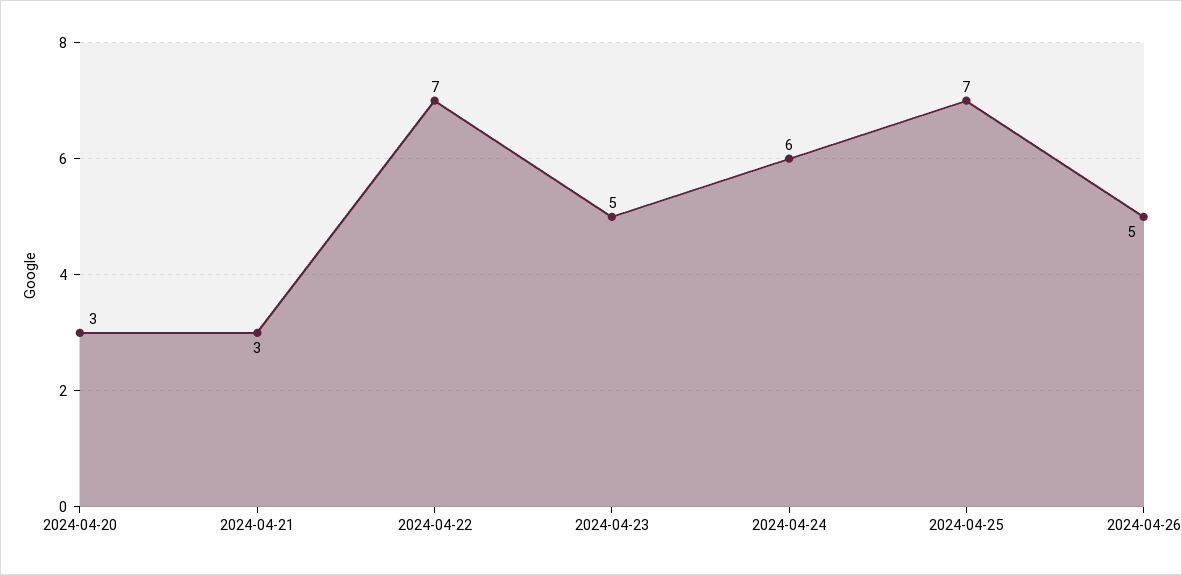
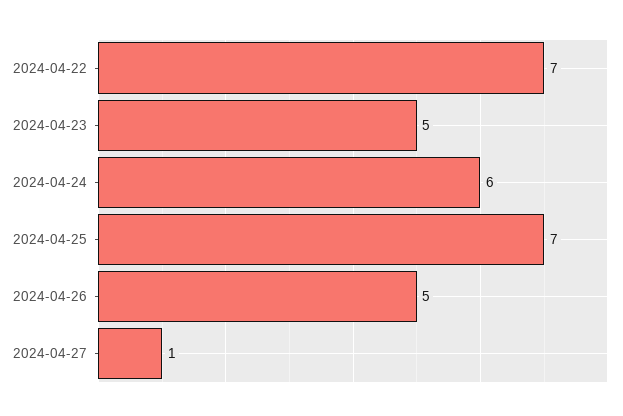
2024-04-20: 3 -> none
2024-04-21: 3 -> none
2024-04-27: none -> 1

